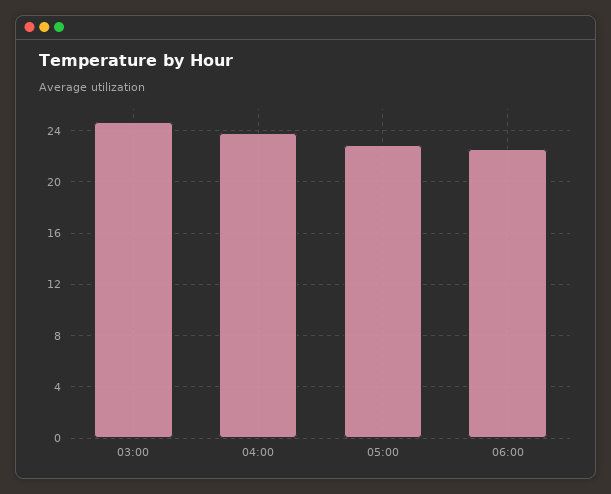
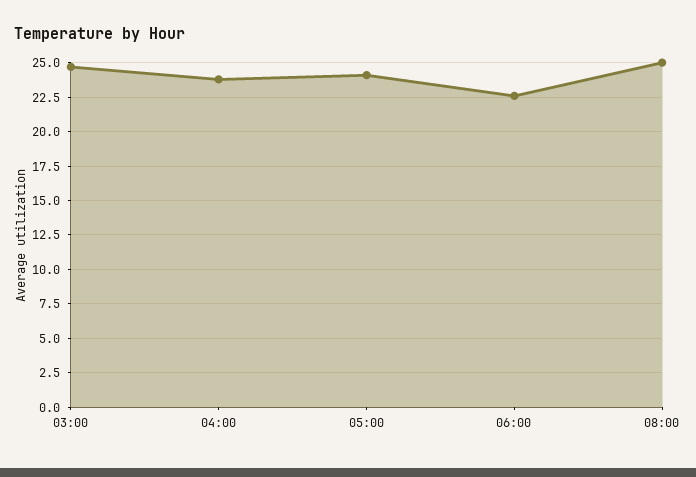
05:00: 23 -> 24
08:00: none -> 25

